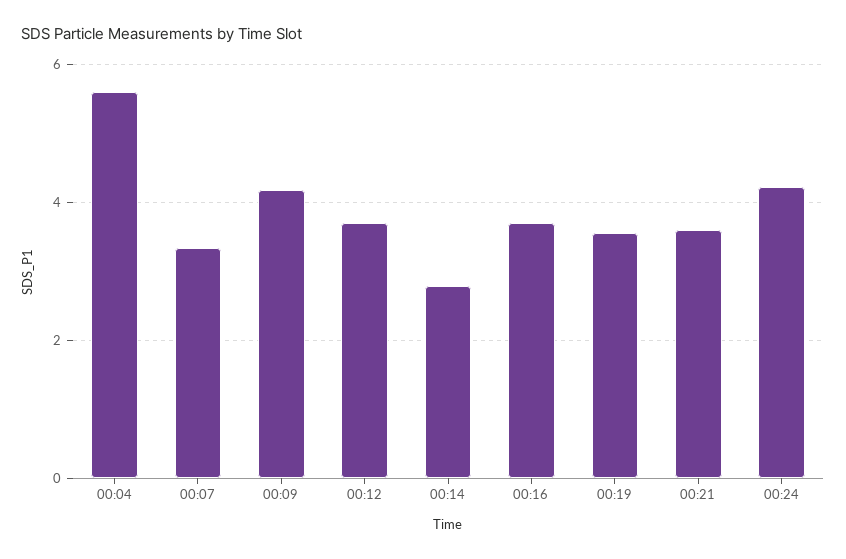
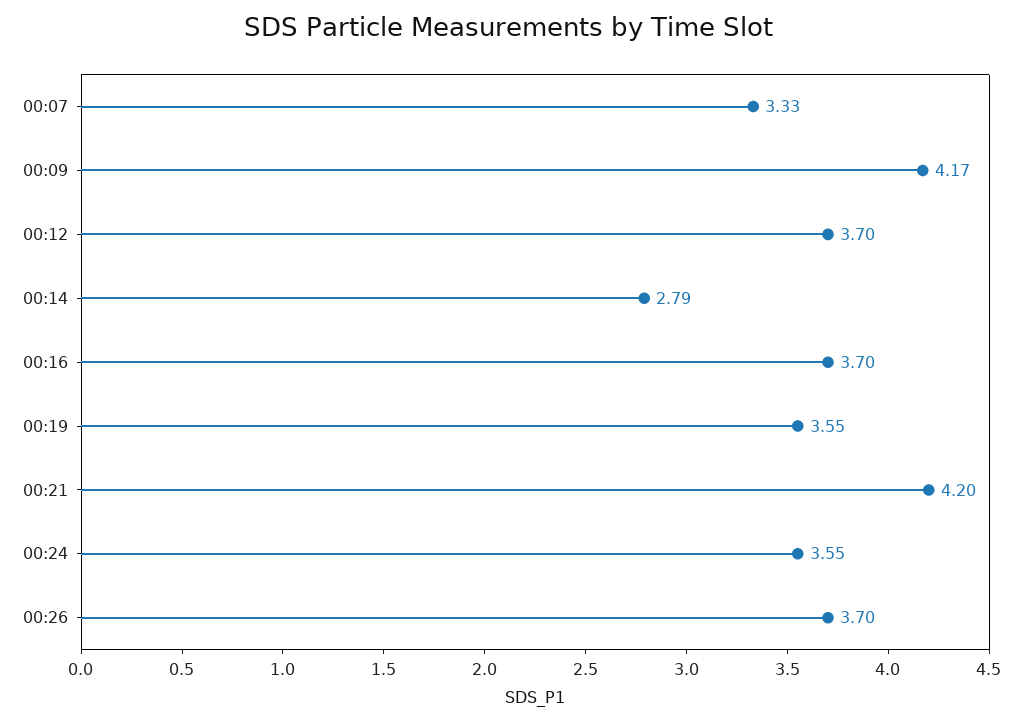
00:04: 5.6 -> none
00:21: 3.6 -> 4.2
00:24: 4.2 -> 3.55
00:26: none -> 3.7

